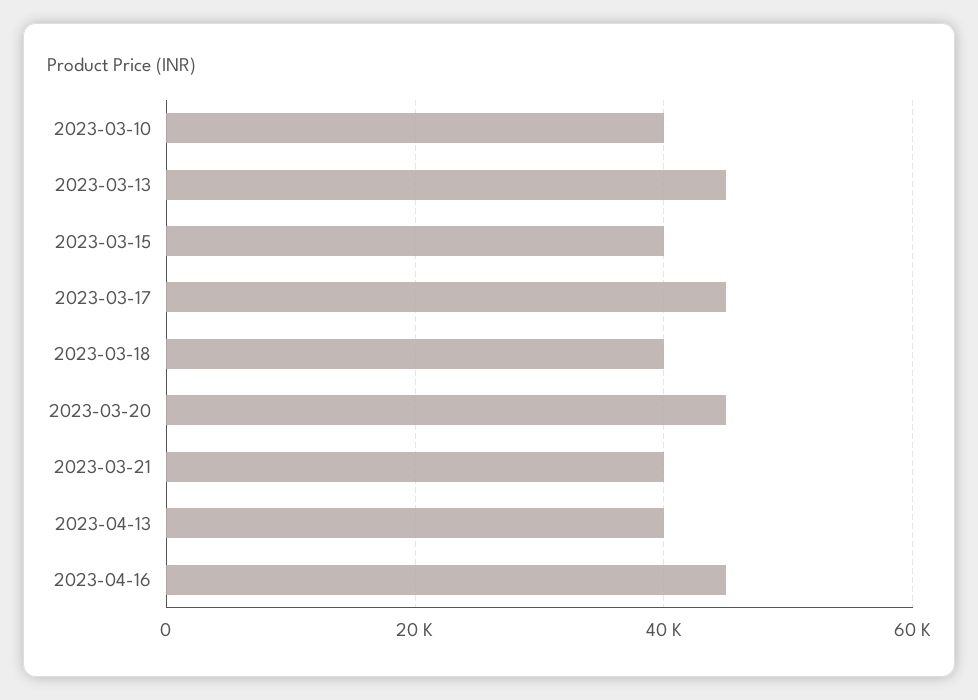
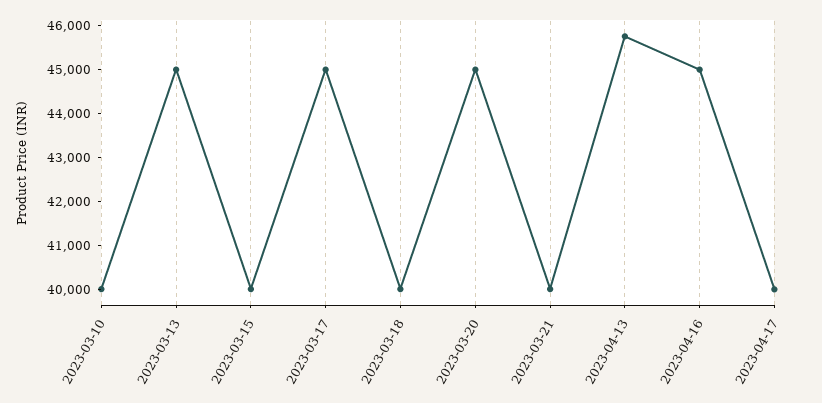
2023-04-13: 40000 -> 45800
2023-04-17: none -> 40000

